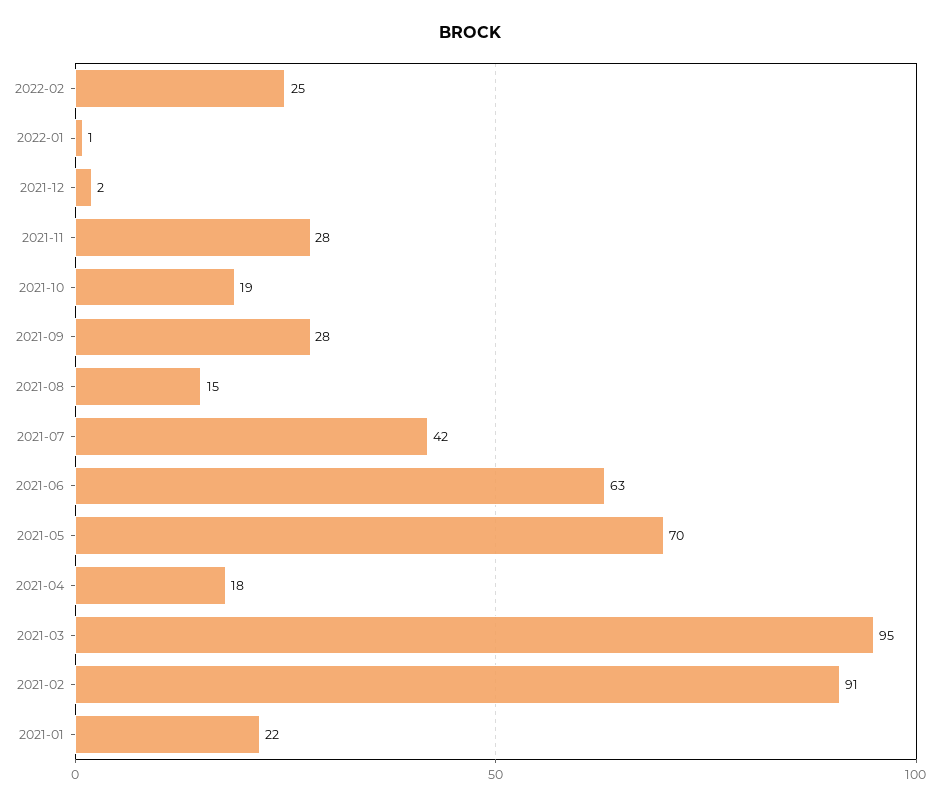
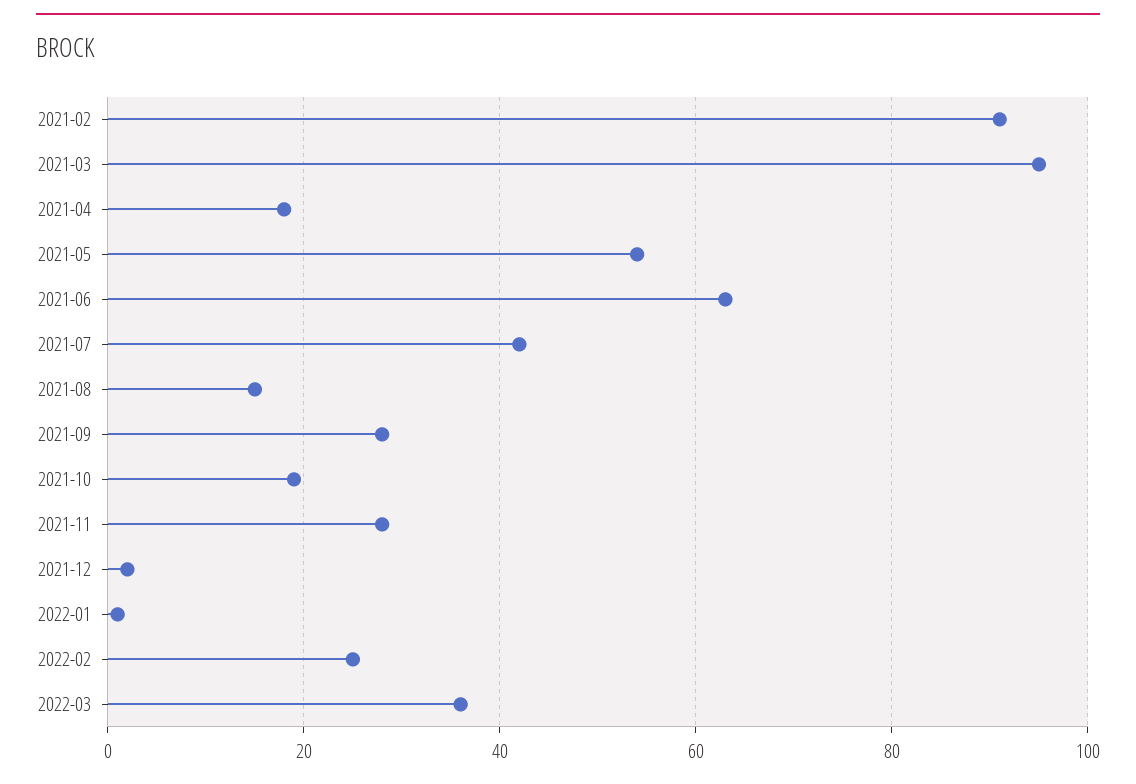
2021-05: 70 -> 55
2021-01: 22 -> none
2022-03: none -> 35

